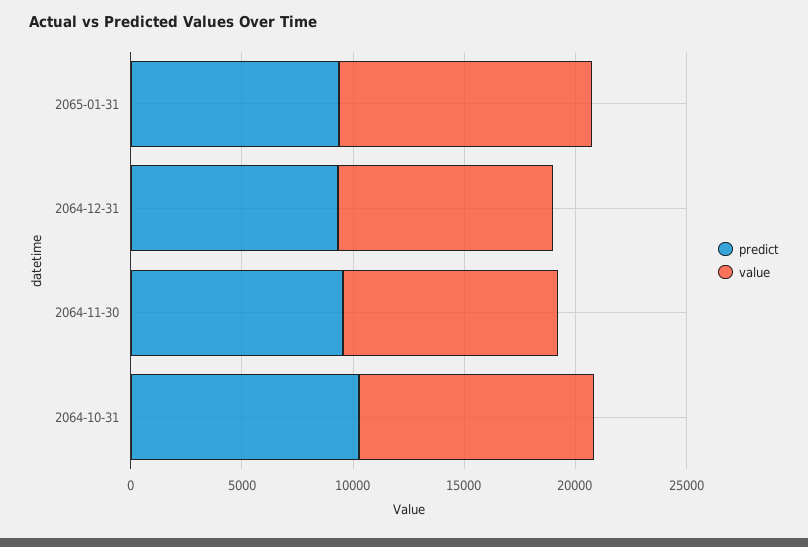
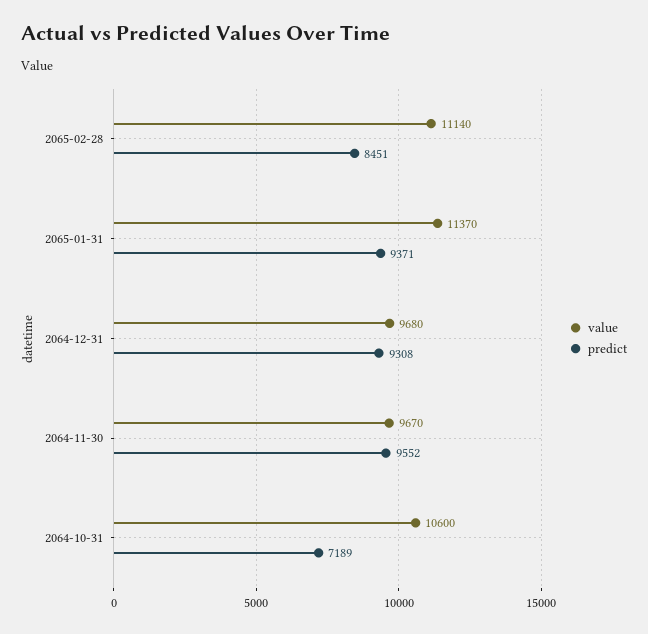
predict, 2064-10-31: 10000 -> 7189
value, 2065-02-28: none -> 11140
predict, 2065-02-28: none -> 8451

